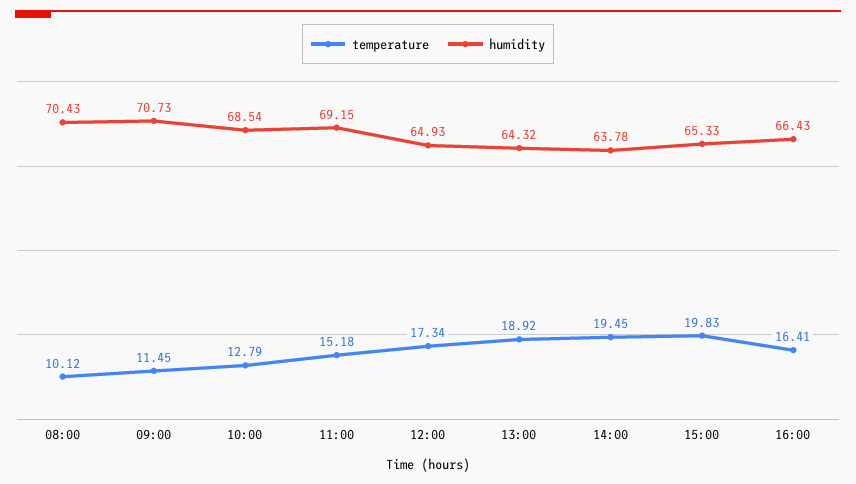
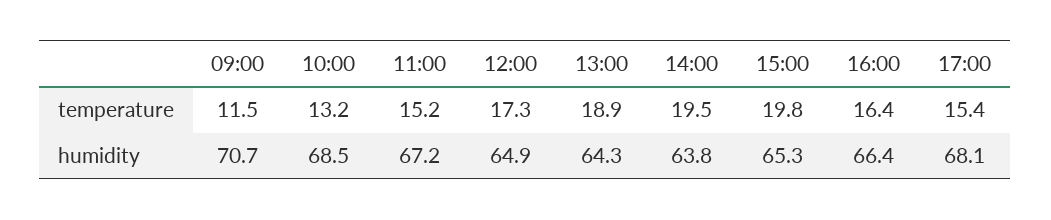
temperature, 08:00: 10.12 -> none
humidity, 08:00: 70.43 -> none
temperature, 10:00: 12.79 -> 13.2
humidity, 11:00: 69.15 -> 67.2
temperature, 17:00: none -> 15.4
humidity, 17:00: none -> 68.1

